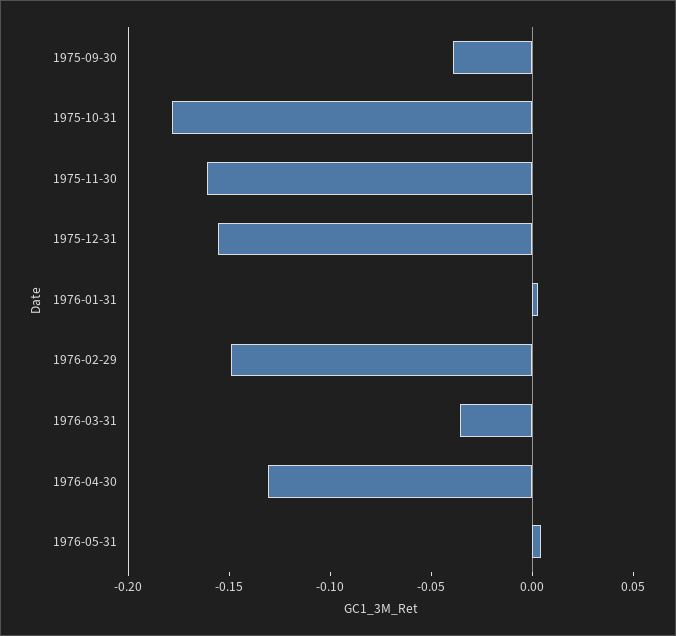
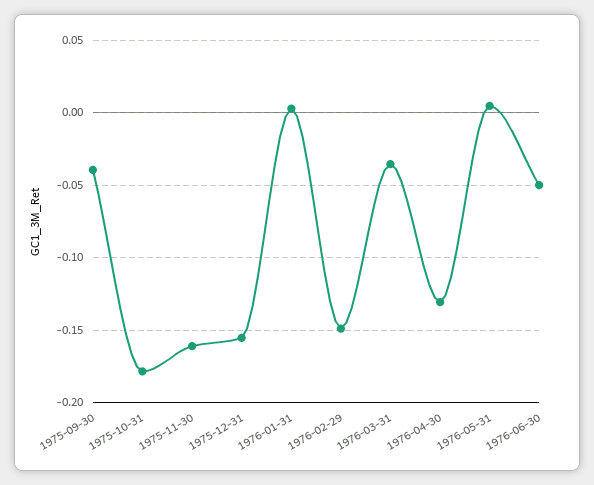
1976-06-30: none -> -0.05

